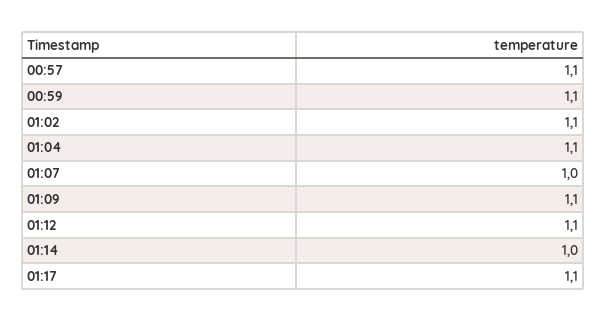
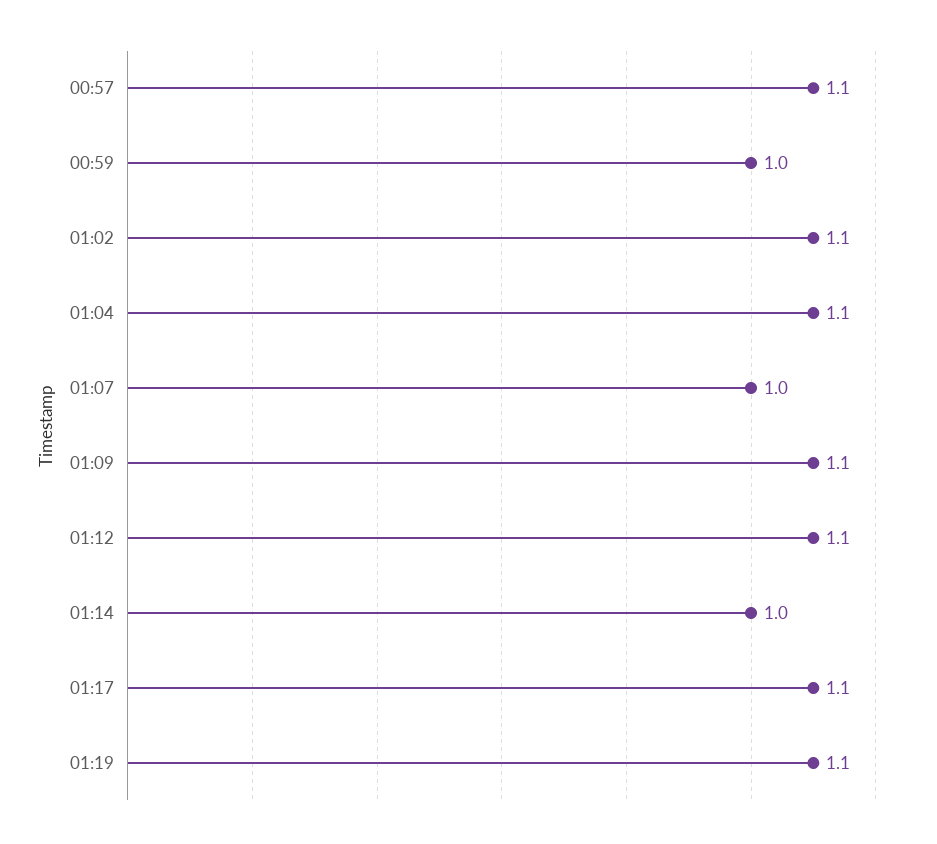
00:59: 1.1 -> 1
01:19: none -> 1.1

